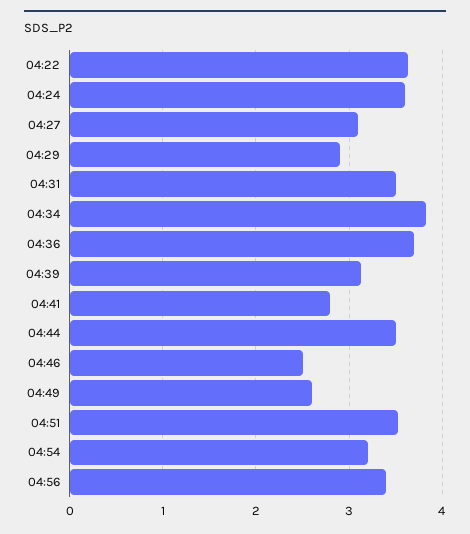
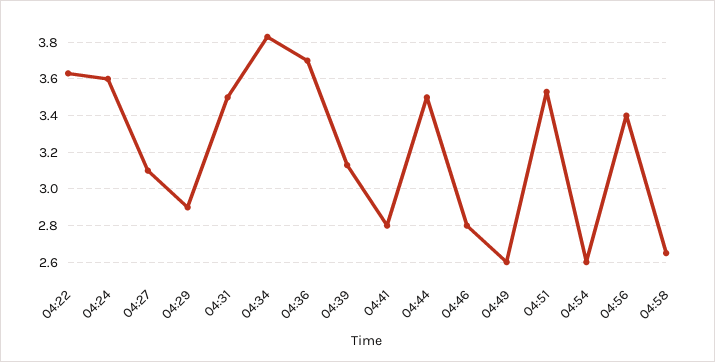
04:46: 2.5 -> 2.8
04:54: 3.2 -> 2.6
04:58: none -> 2.65

